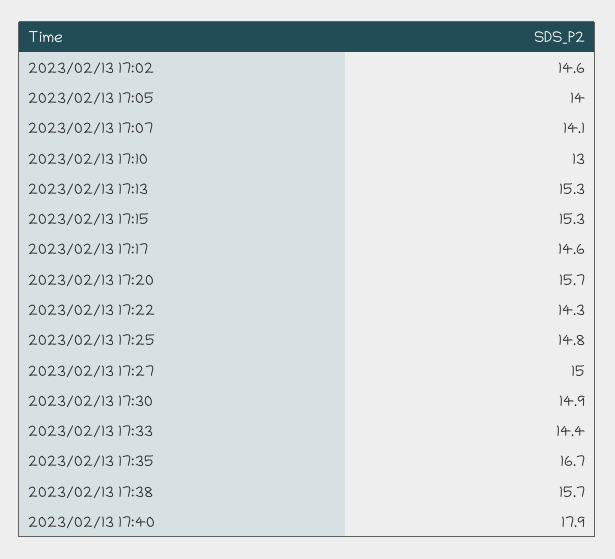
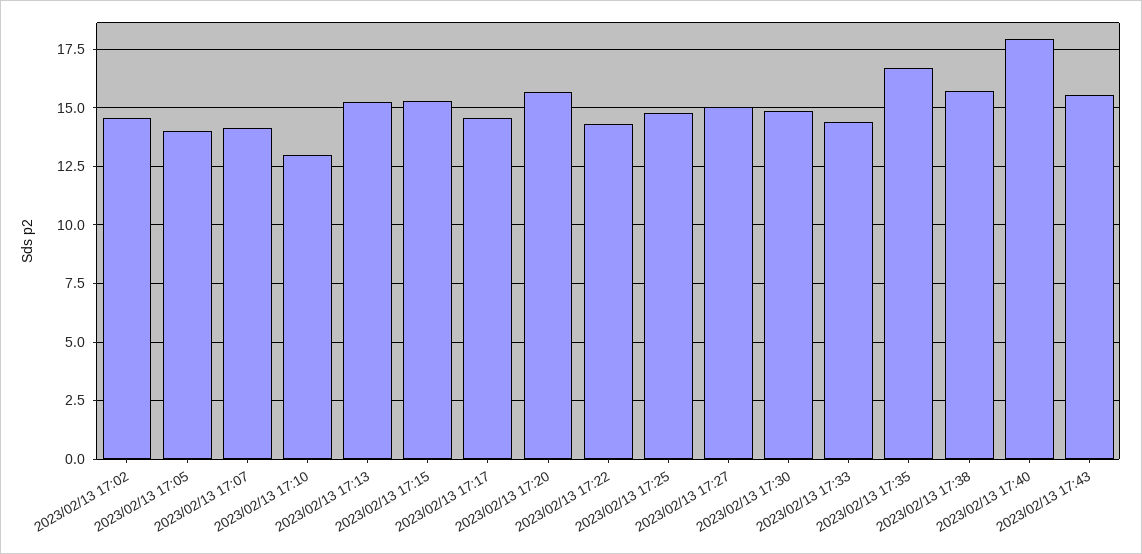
2023/02/13 17:43: none -> 15.5

